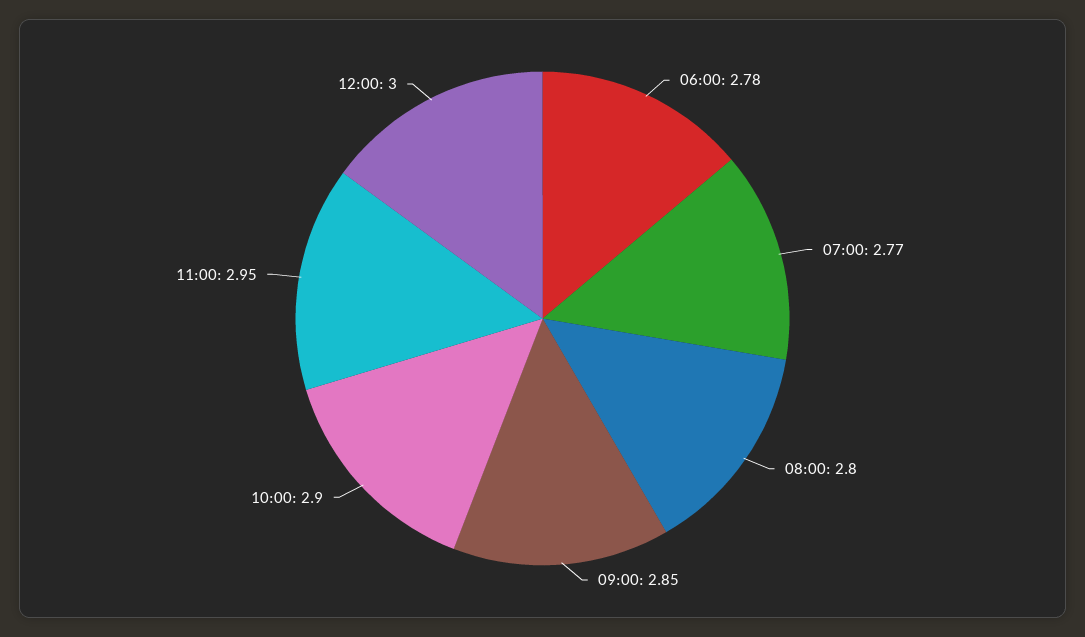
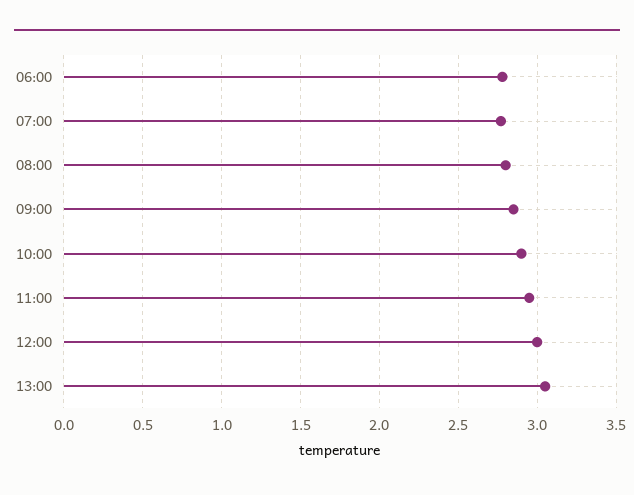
13:00: none -> 3.05

